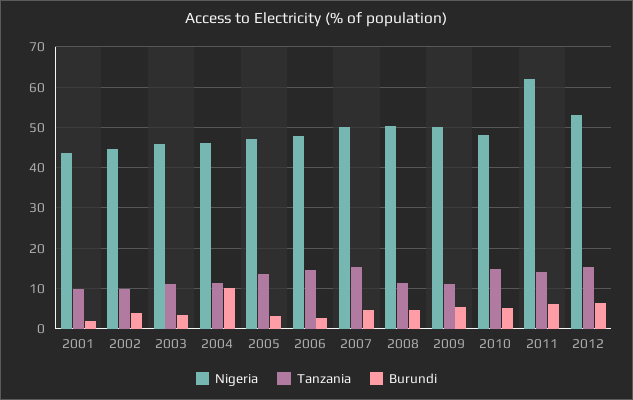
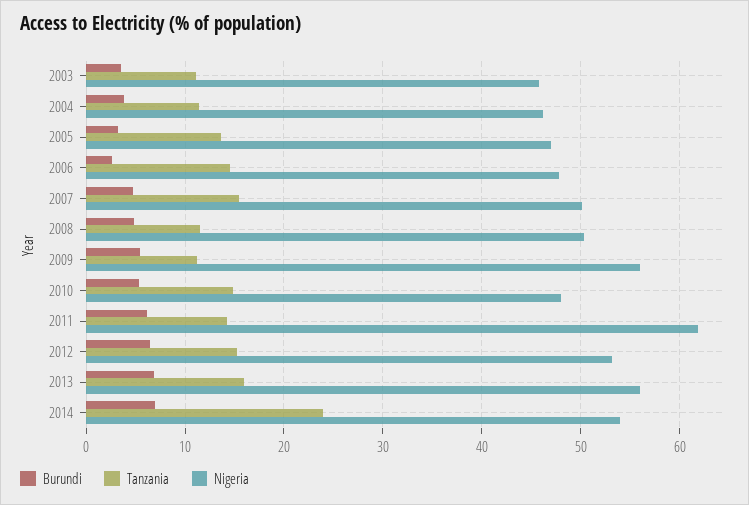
Nigeria, 2001: 44 -> none
Tanzania, 2001: 10 -> none
Burundi, 2001: 2 -> none
Nigeria, 2002: 44 -> none
Tanzania, 2002: 10 -> none
Burundi, 2002: 4 -> none
Burundi, 2004: 10 -> 4
Nigeria, 2009: 50 -> 56
Burundi, 2013: none -> 7
Tanzania, 2013: none -> 16
Nigeria, 2013: none -> 56
Burundi, 2014: none -> 7
Tanzania, 2014: none -> 24
Nigeria, 2014: none -> 54

